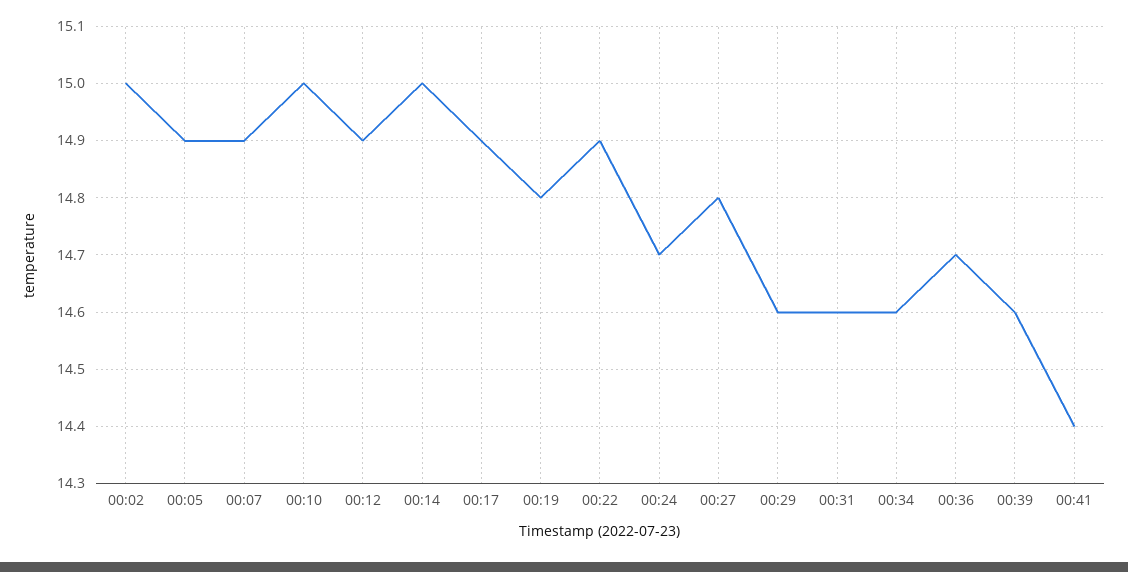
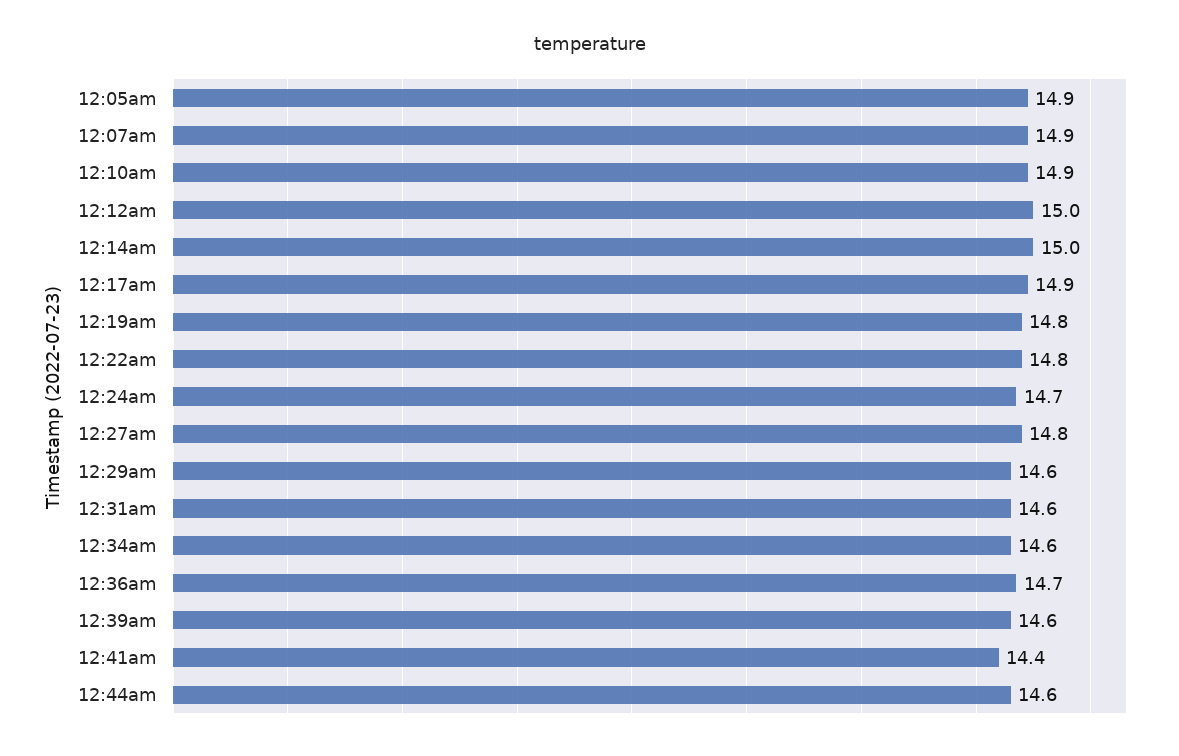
00:02: 15 -> none
00:10: 15 -> 14.9
00:12: 14.9 -> 15
00:22: 14.9 -> 14.8
12:44am: none -> 14.6

